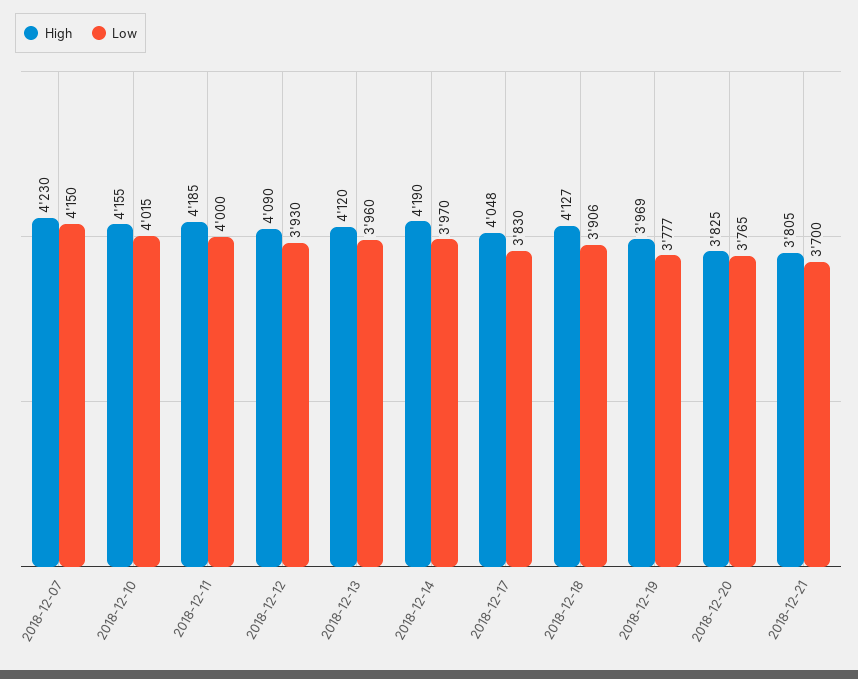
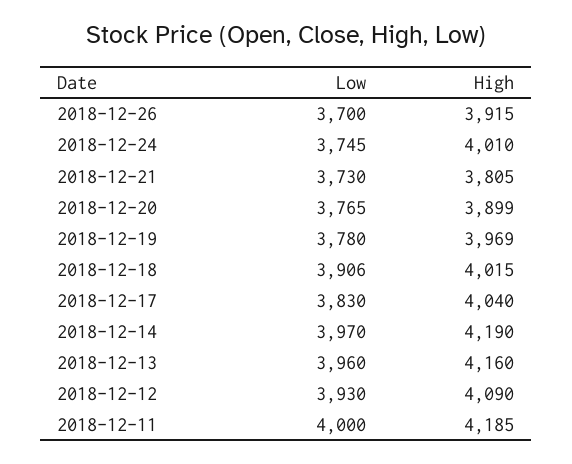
High, 2018-12-07: 4230 -> none
Low, 2018-12-07: 4150 -> none
High, 2018-12-10: 4155 -> none
Low, 2018-12-10: 4015 -> none
High, 2018-12-13: 4120 -> 4160
High, 2018-12-17: 4048 -> 4040
High, 2018-12-18: 4127 -> 4015
Low, 2018-12-19: 3777 -> 3780
High, 2018-12-20: 3825 -> 3899
Low, 2018-12-21: 3700 -> 3730
Low, 2018-12-26: none -> 3700
High, 2018-12-26: none -> 3915
Low, 2018-12-24: none -> 3745
High, 2018-12-24: none -> 4010

